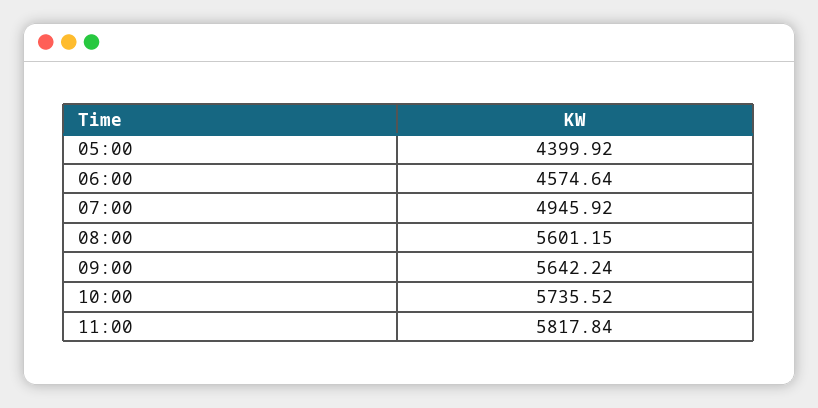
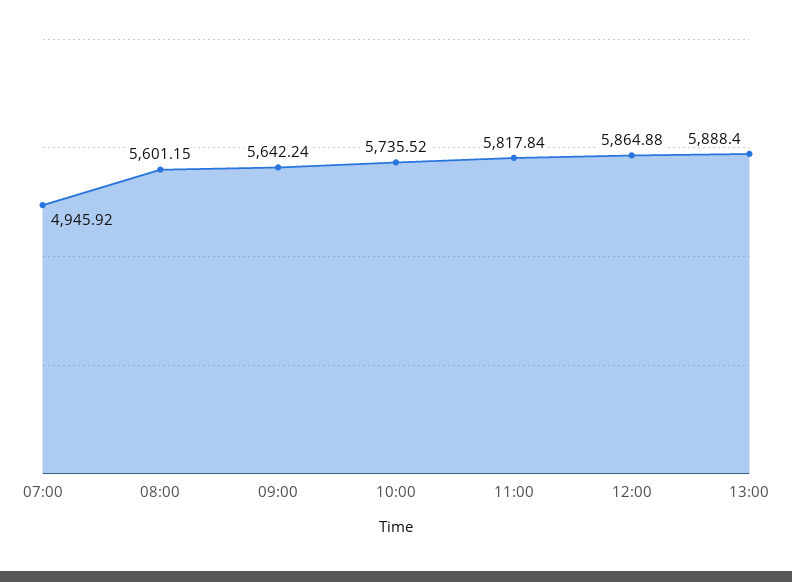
05:00: 4399.92 -> none
06:00: 4574.64 -> none
12:00: none -> 5864.88
13:00: none -> 5888.4

